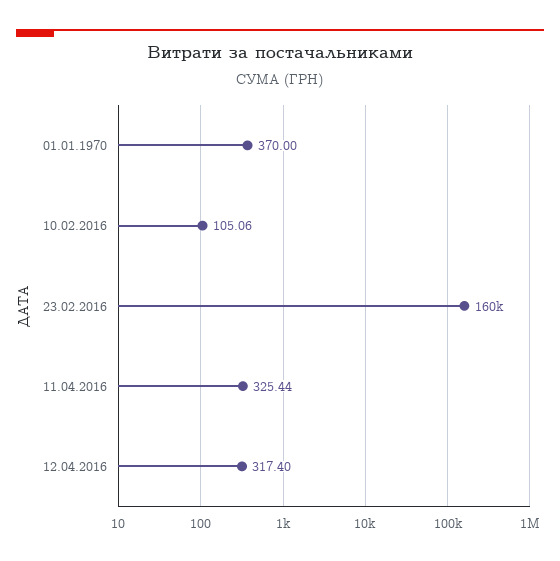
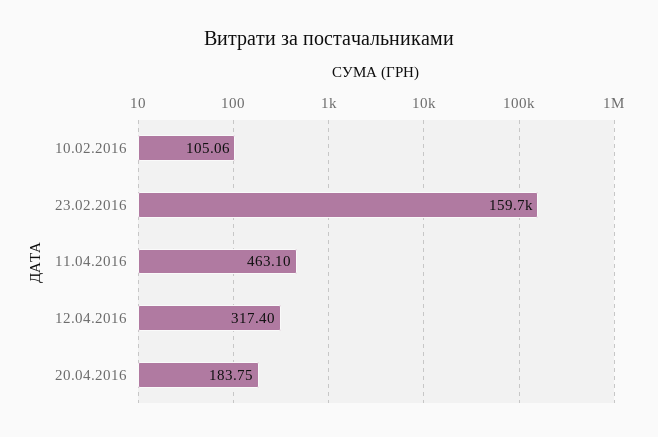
01.01.1970: 370 -> none
11.04.2016: 325.44 -> 463.1
20.04.2016: none -> 183.75

